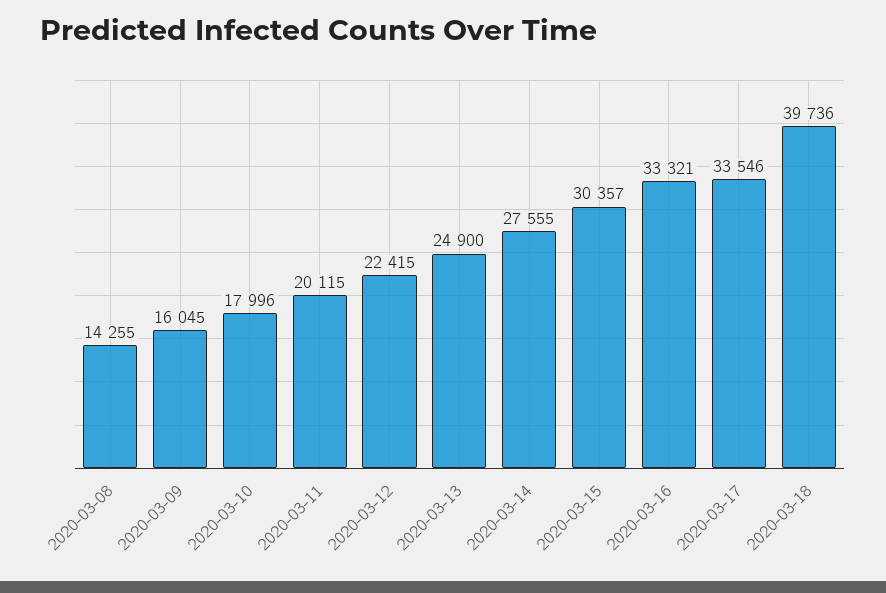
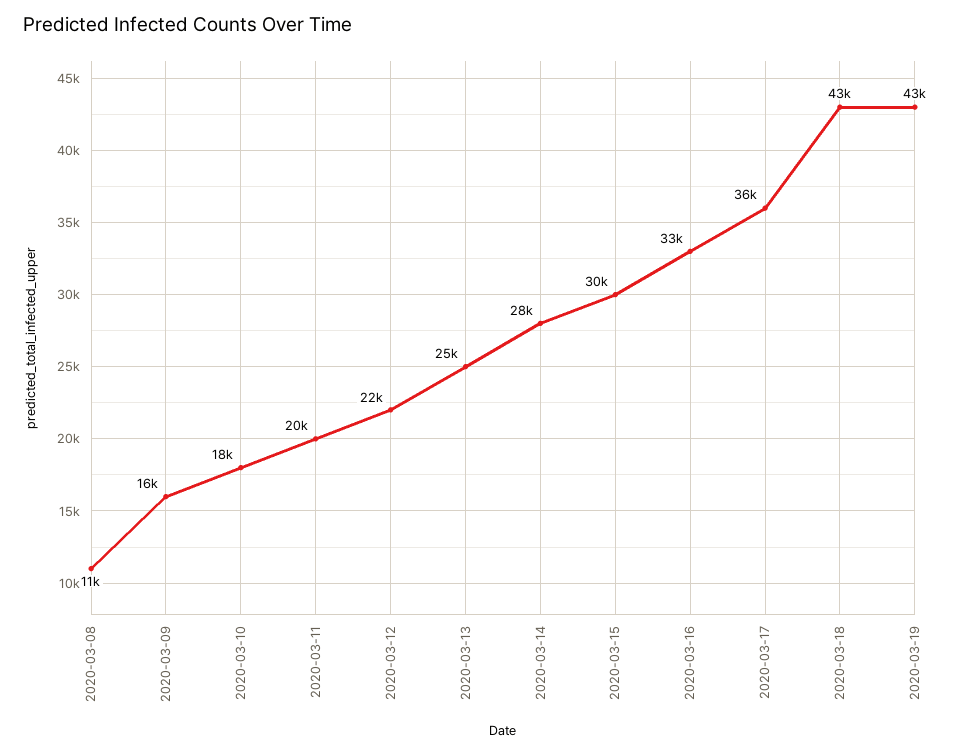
2020-03-08: 14255 -> 11000
2020-03-17: 33546 -> 36000
2020-03-18: 39736 -> 43000
2020-03-19: none -> 43000

